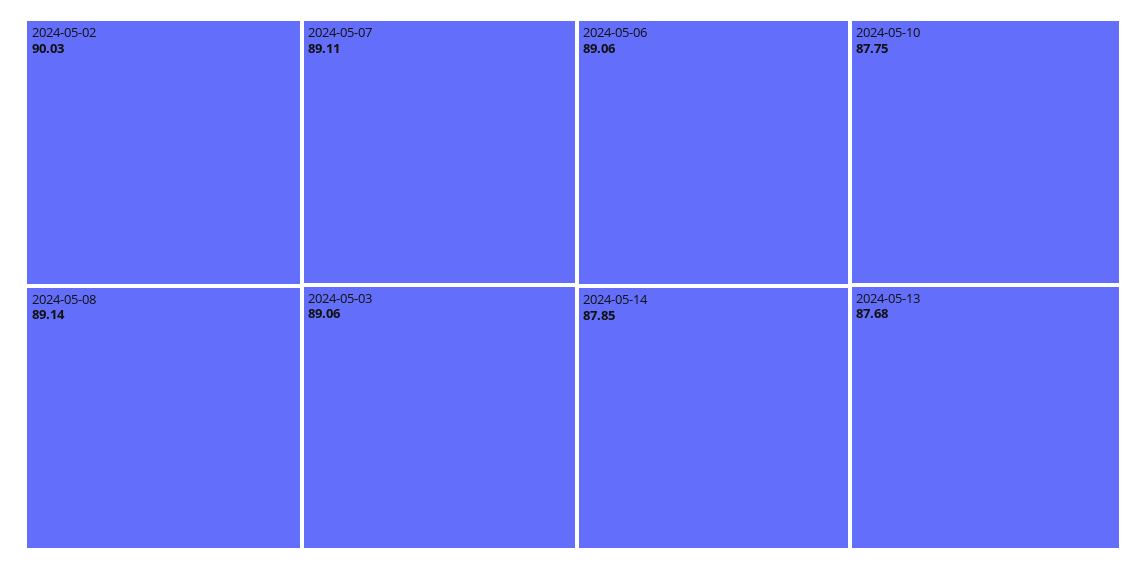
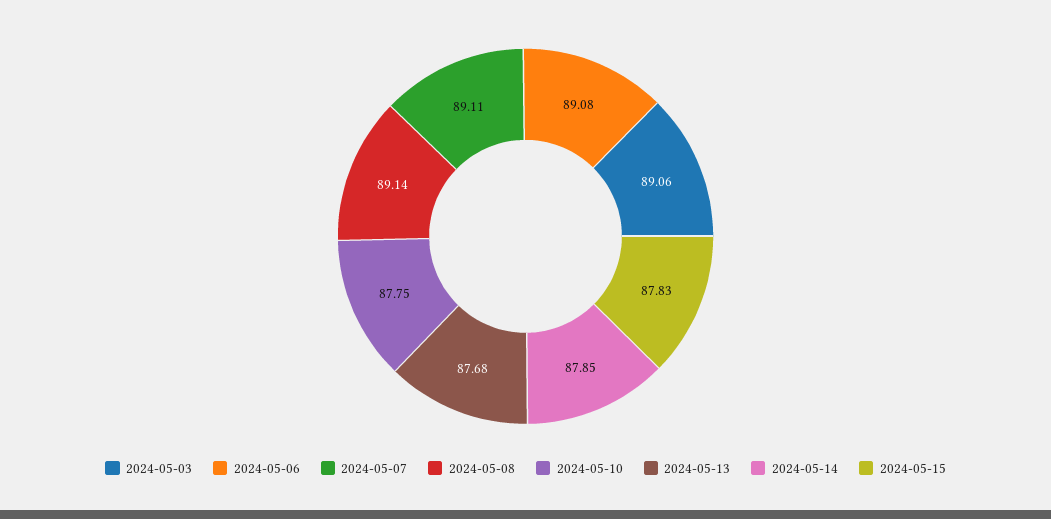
2024-05-02: 90.03 -> none
2024-05-06: 89.06 -> 89.08
2024-05-15: none -> 87.83

